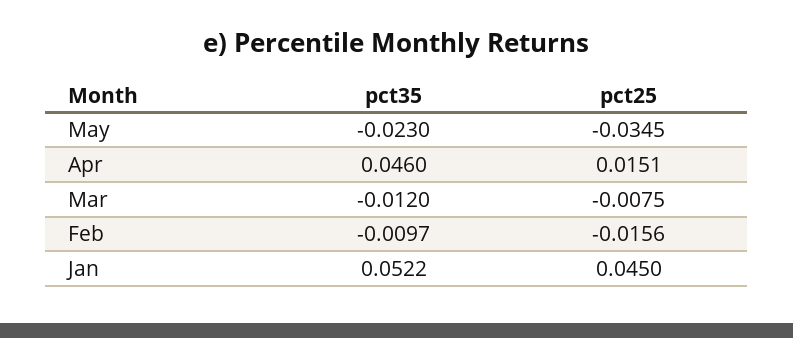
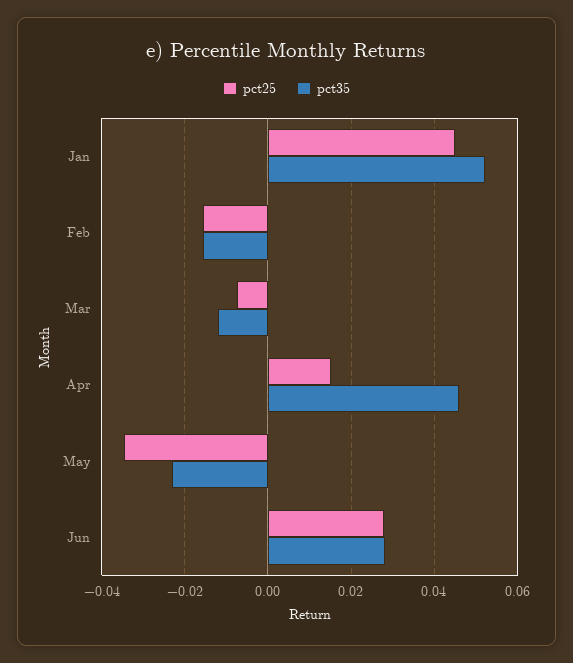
pct35, Feb: -0.0097 -> -0.016
pct25, Jun: none -> 0.028
pct35, Jun: none -> 0.028

